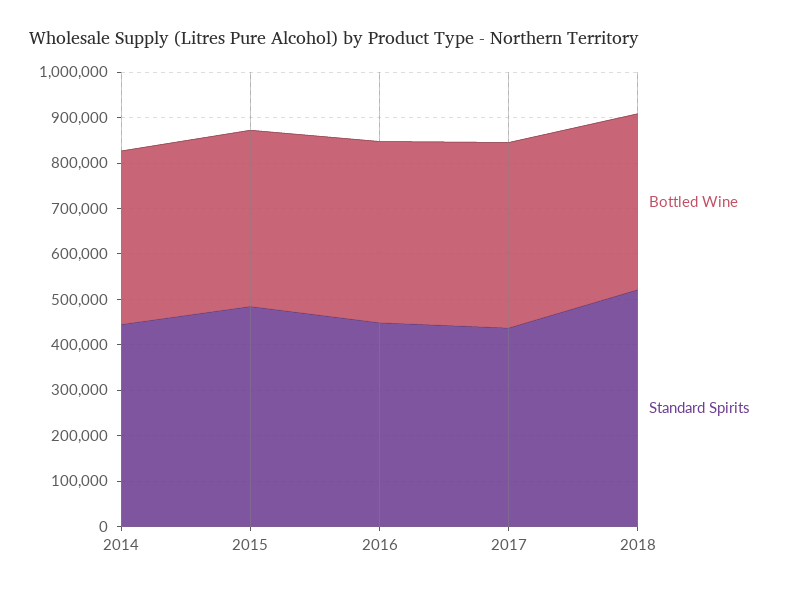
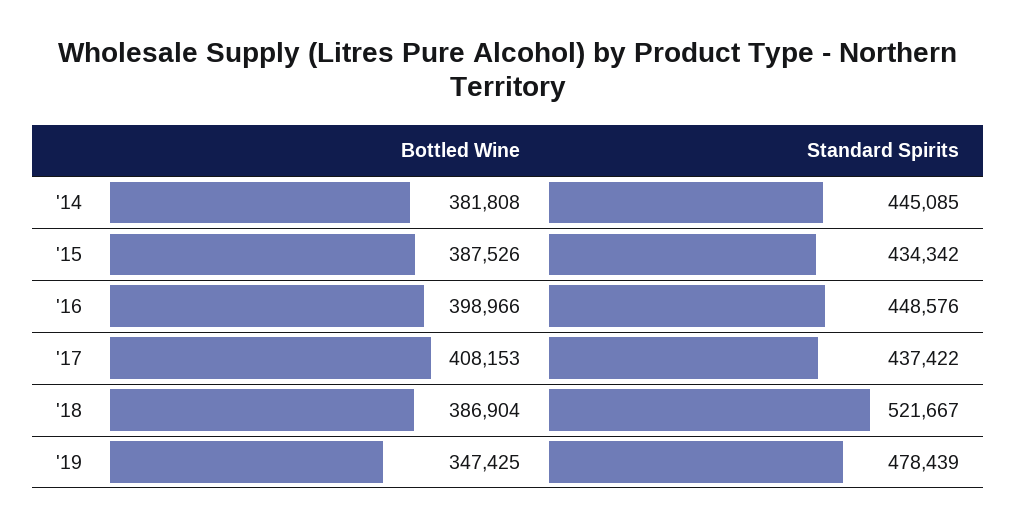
Standard Spirits, 2015: 480000 -> 434342
Bottled Wine, '19: none -> 347425
Standard Spirits, '19: none -> 478439

